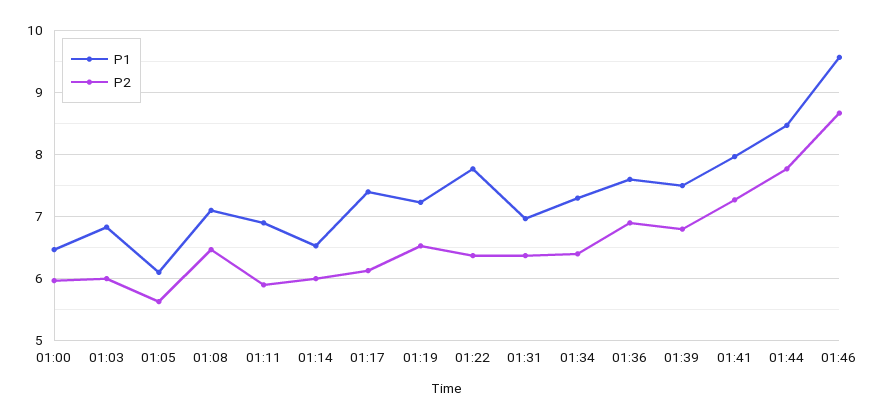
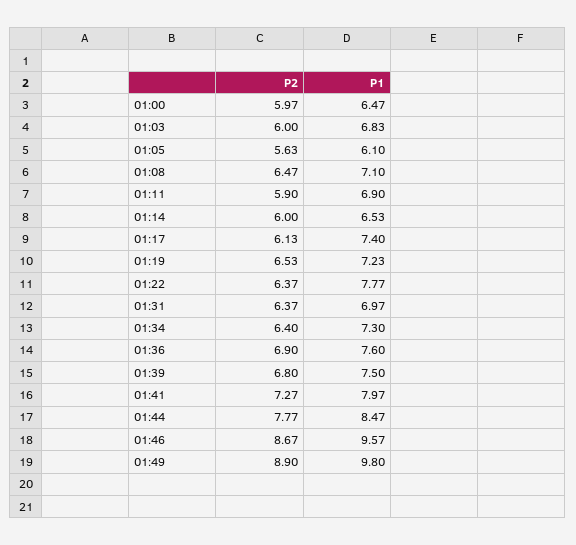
P2, 01:49: none -> 8.9
P1, 01:49: none -> 9.8

